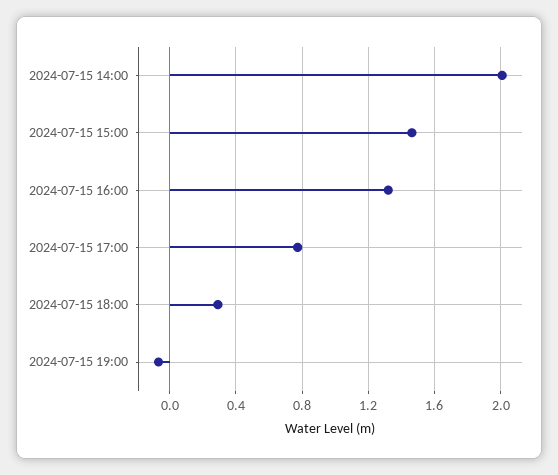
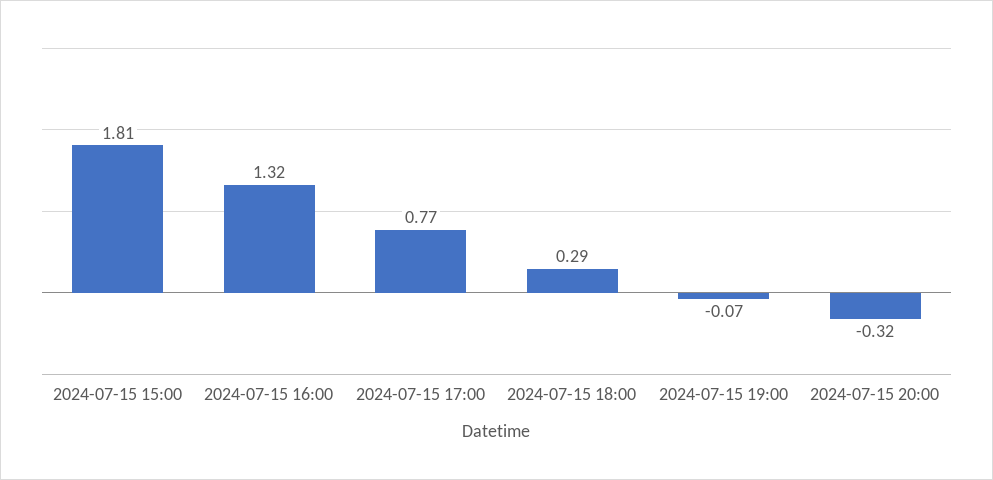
2024-07-15 14:00: 2 -> none
2024-07-15 15:00: 1.45 -> 1.81
2024-07-15 20:00: none -> -0.32

